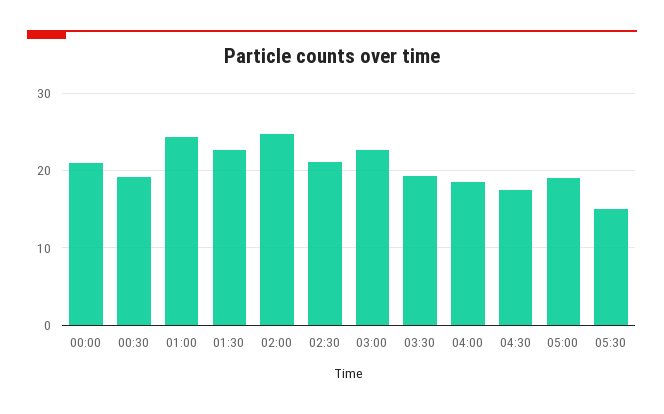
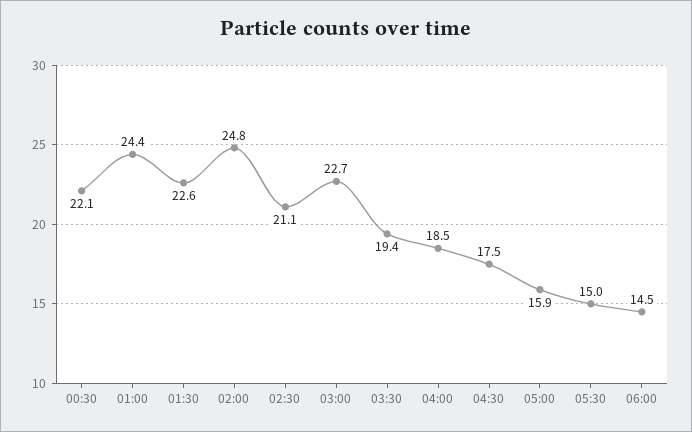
00:00: 21 -> none
00:30: 19 -> 22.1
05:00: 19 -> 15.9
06:00: none -> 14.5

